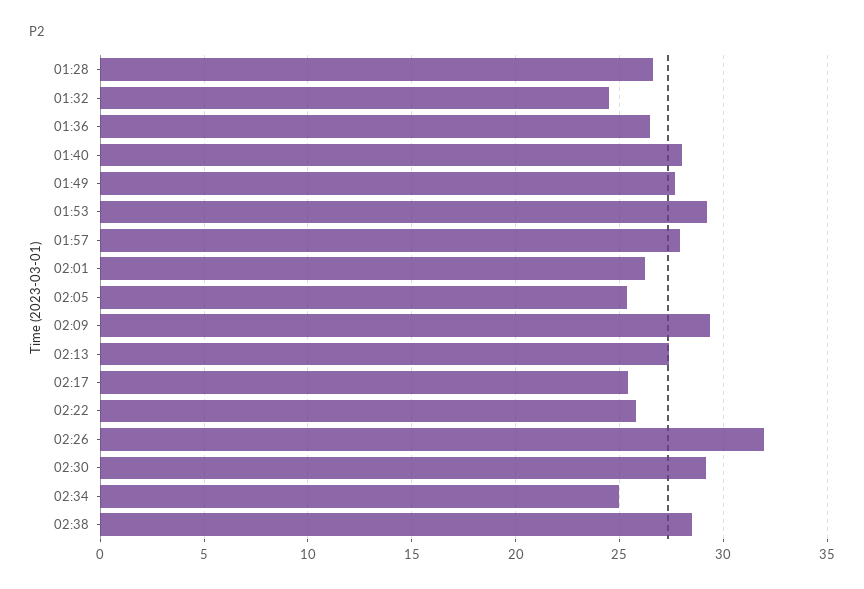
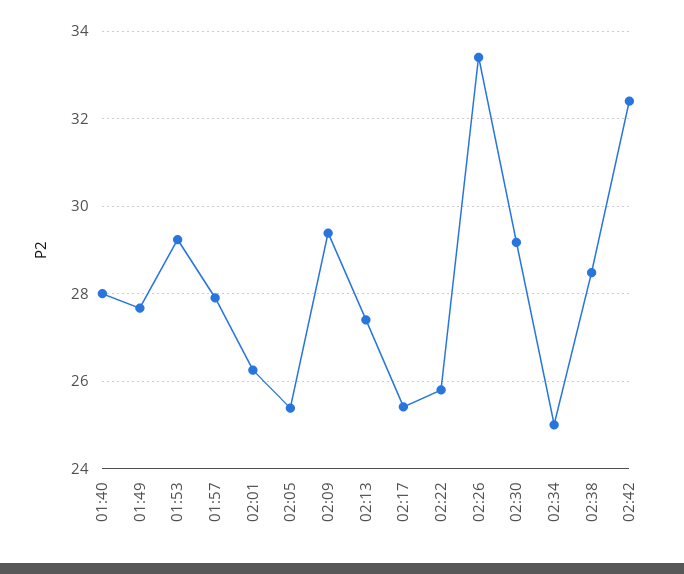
01:28: 26.5 -> none
01:32: 24.5 -> none
01:36: 26.5 -> none
02:26: 32 -> 33.4
02:42: none -> 32.4

